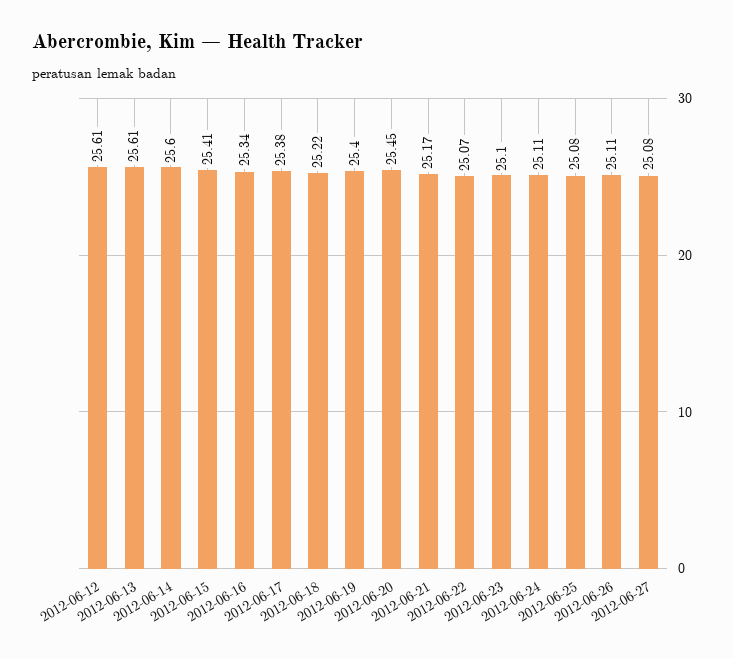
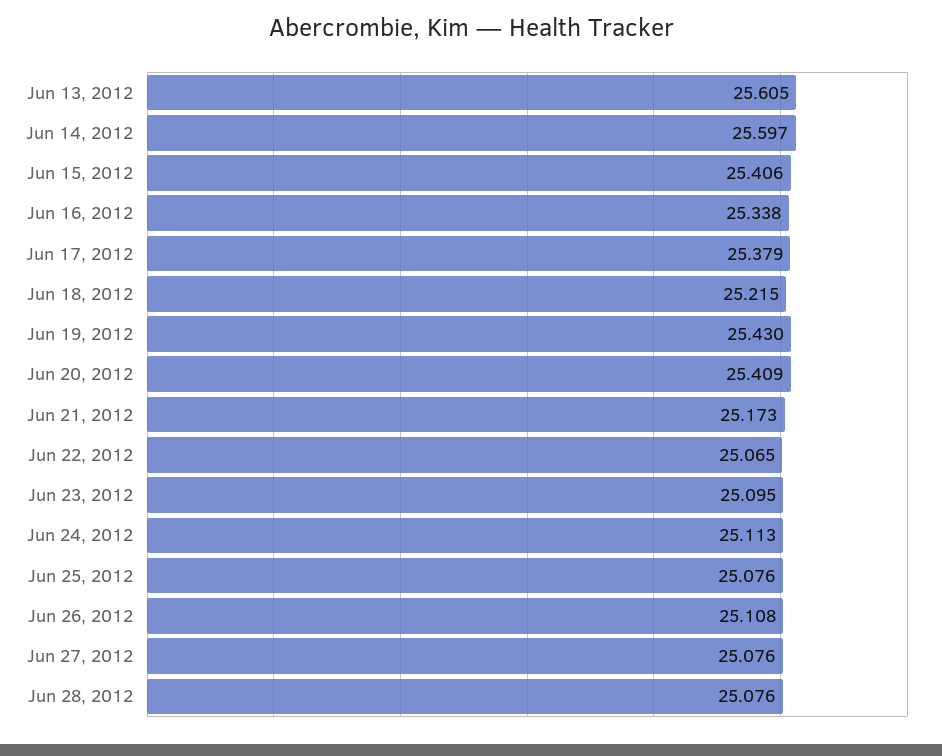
2012-06-12: 25.61 -> none
2012-06-19: 25.4 -> 25.43
2012-06-20: 25.45 -> 25.409
Jun 28, 2012: none -> 25.076

